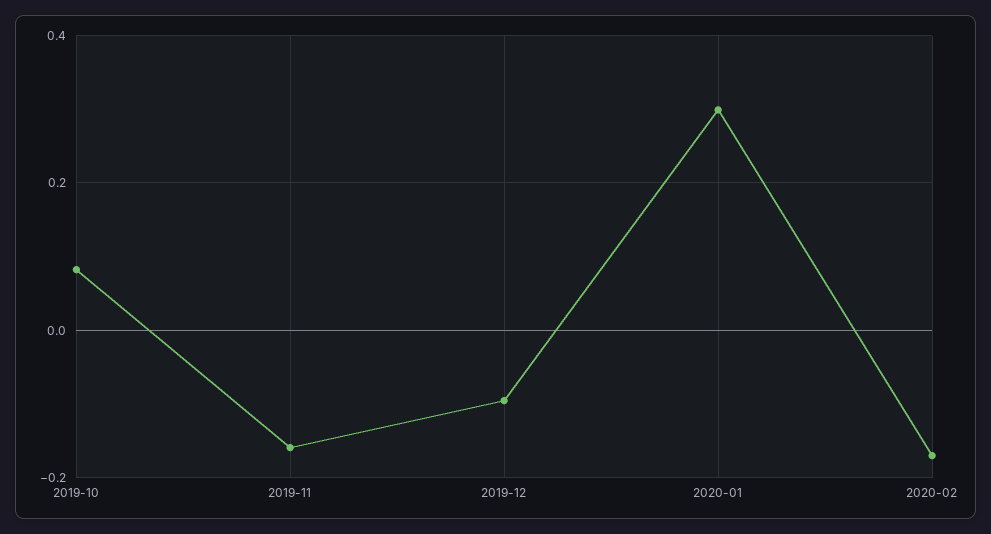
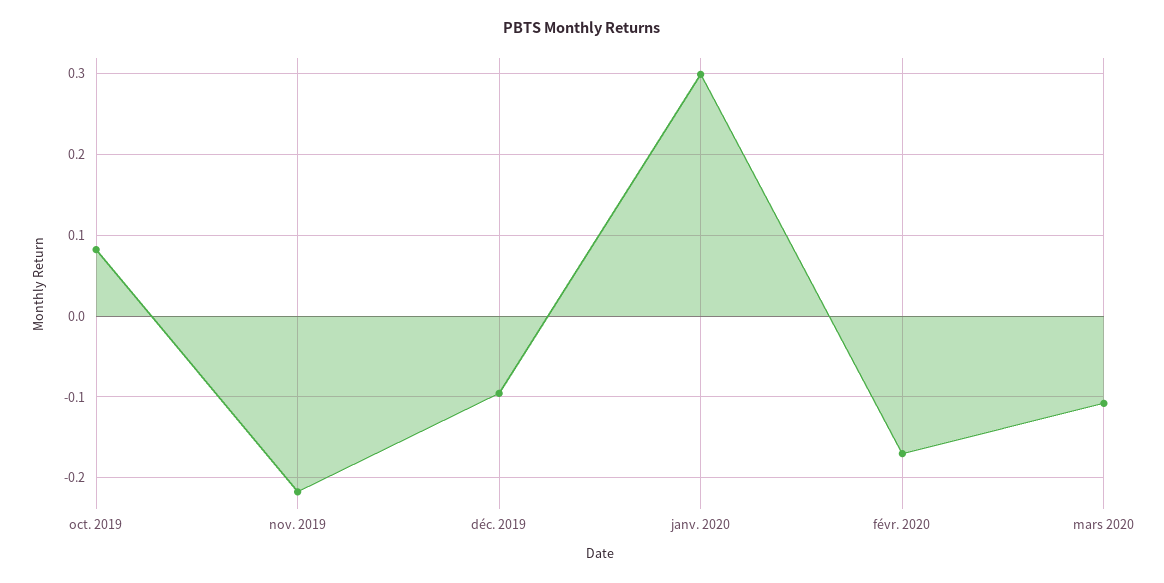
2019-11: -0.16 -> -0.22
mars 2020: none -> -0.11

